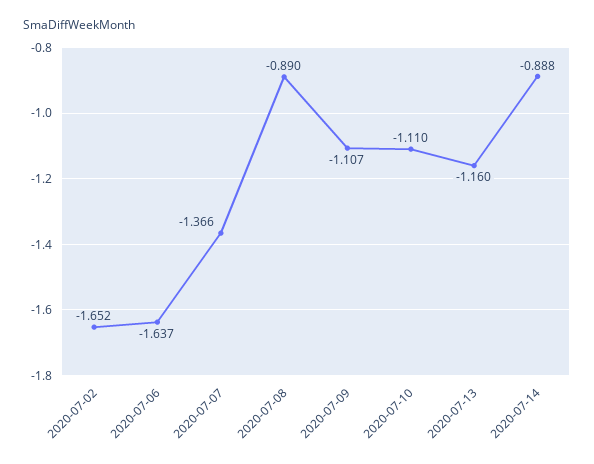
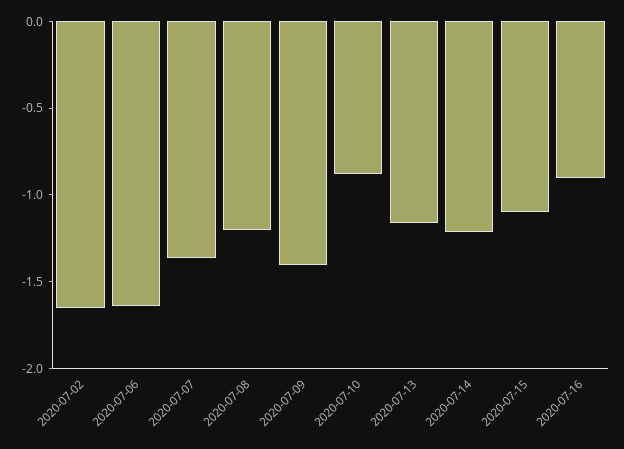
2020-07-08: -0.89 -> -1.2
2020-07-09: -1.107 -> -1.4
2020-07-10: -1.11 -> -0.9
2020-07-14: -0.888 -> -1.2
2020-07-15: none -> -1.1
2020-07-16: none -> -0.9

